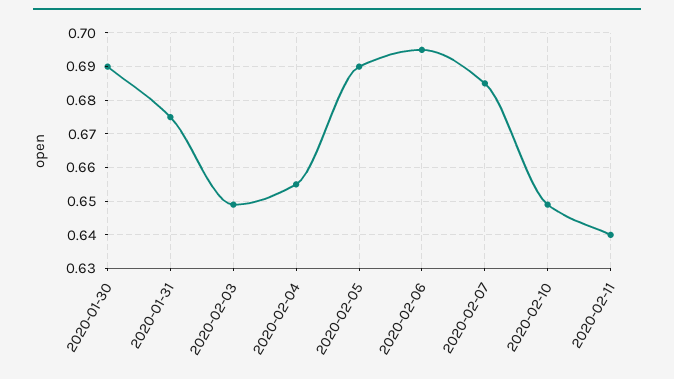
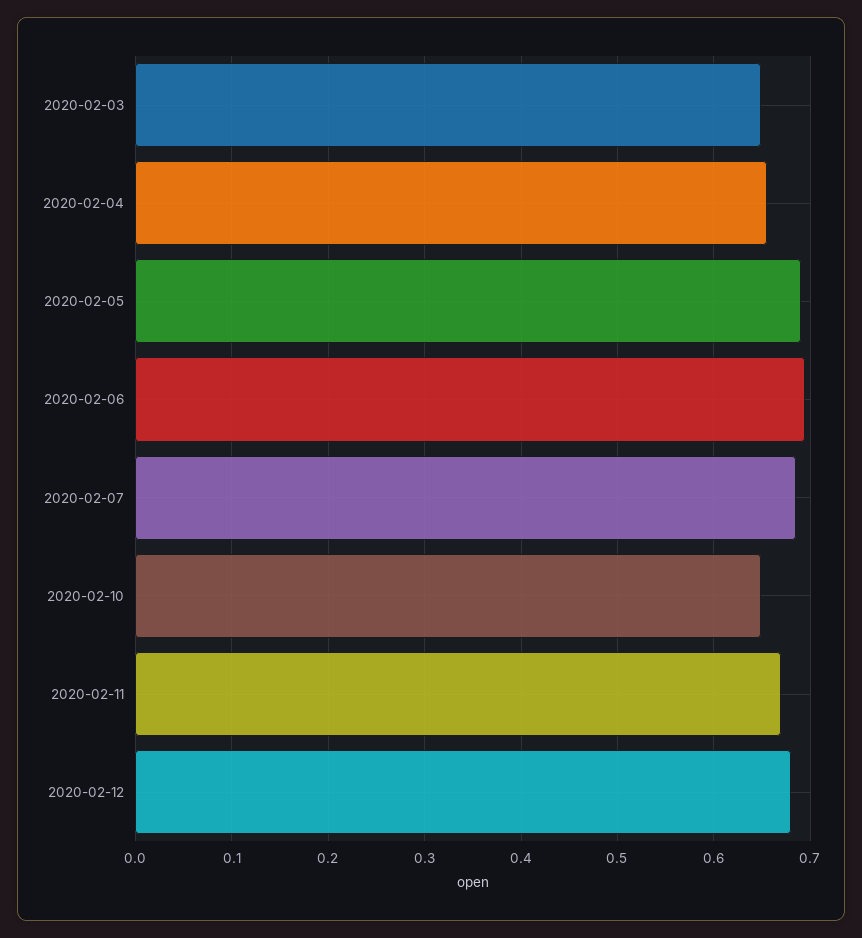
2020-01-30: 0.69 -> none
2020-01-31: 0.675 -> none
2020-02-11: 0.64 -> 0.67
2020-02-12: none -> 0.68

